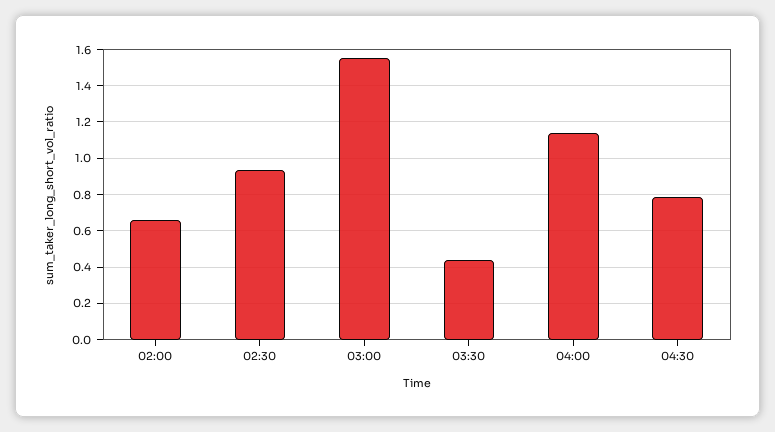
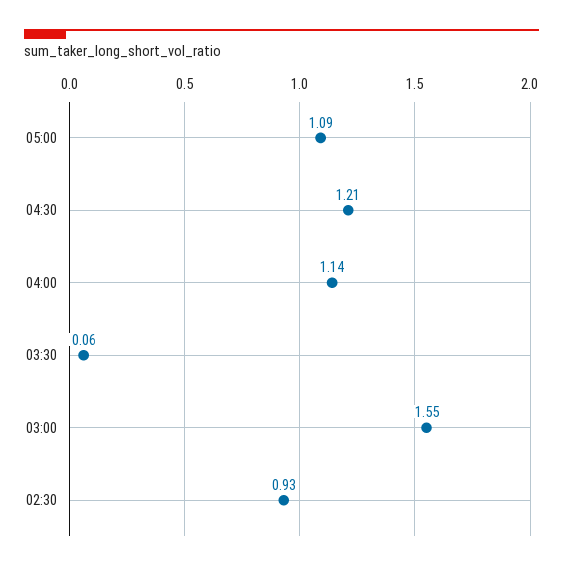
02:00: 0.65 -> none
03:30: 0.45 -> 0.06
04:30: 0.8 -> 1.21
05:00: none -> 1.09

